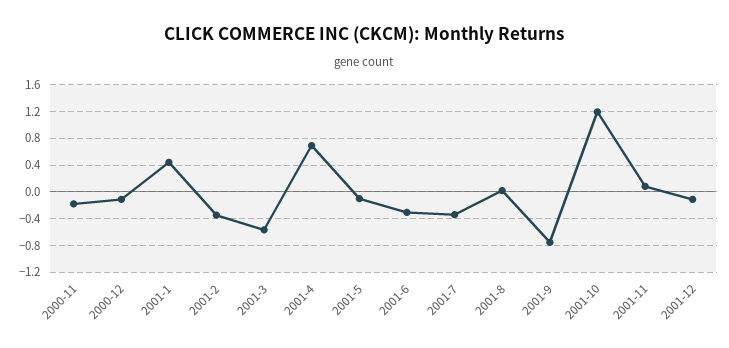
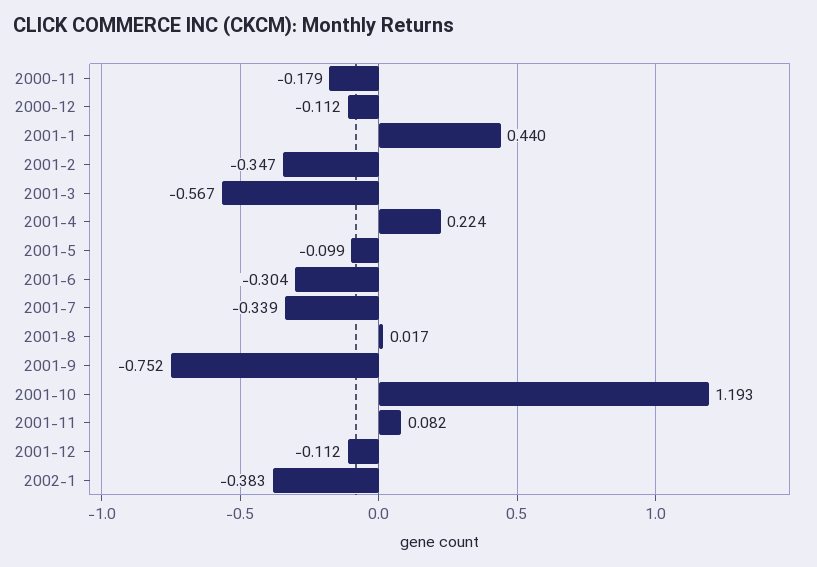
2001-4: 0.7 -> 0.224
2002-1: none -> -0.383

